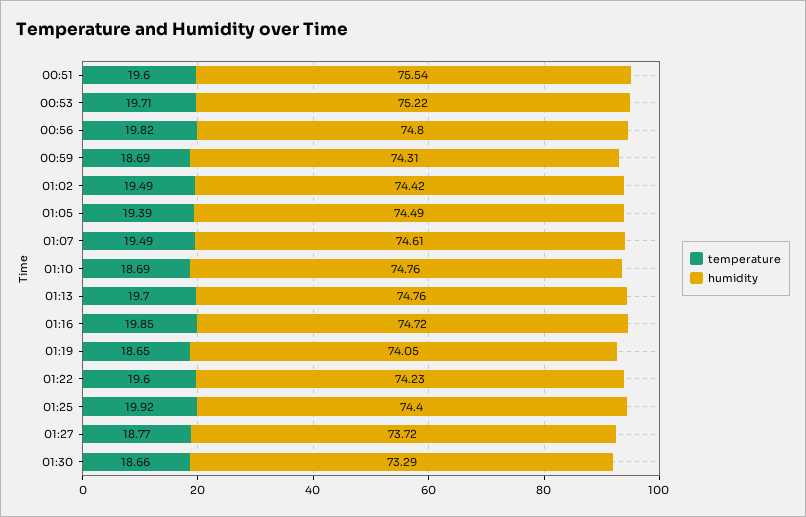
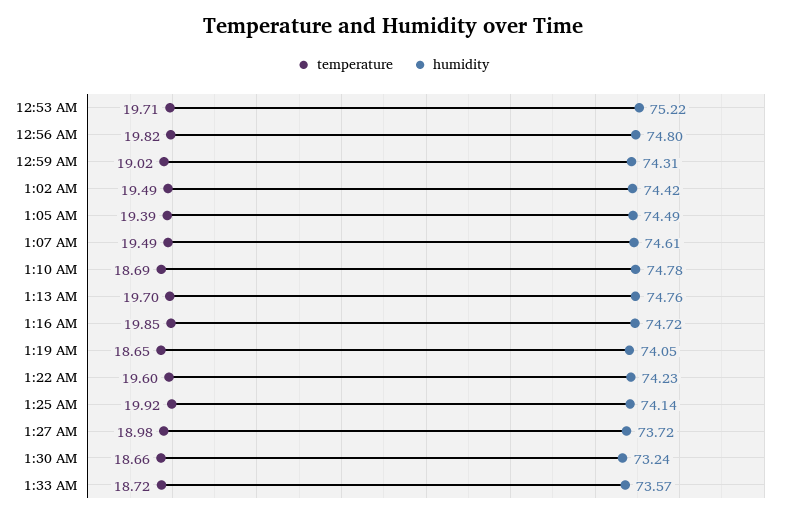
temperature, 00:51: 19.6 -> none
humidity, 00:51: 75.54 -> none
temperature, 00:59: 18.69 -> 19.02
humidity, 01:10: 74.76 -> 74.78
humidity, 01:25: 74.4 -> 74.14
temperature, 01:27: 18.77 -> 18.98
humidity, 01:30: 73.29 -> 73.24
temperature, 1:33 AM: none -> 18.72
humidity, 1:33 AM: none -> 73.57

